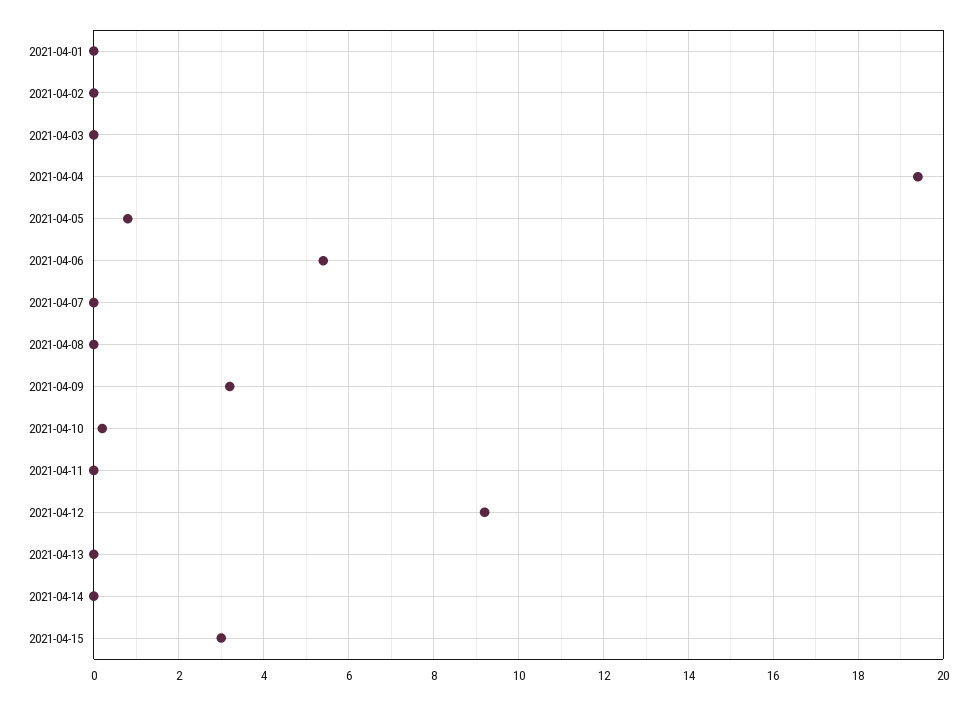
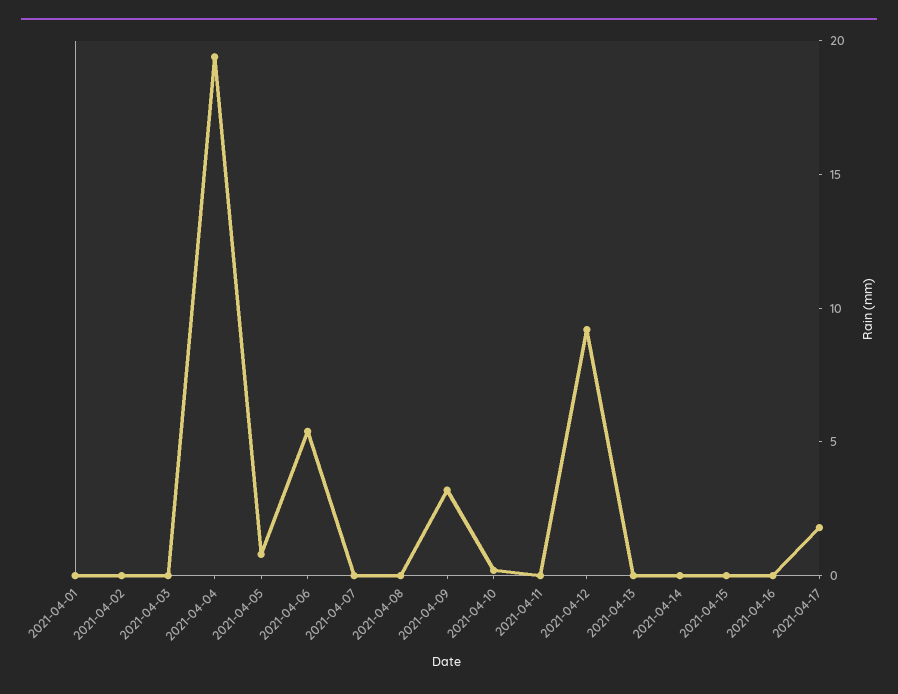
2021-04-15: 3 -> 0
2021-04-16: none -> 0
2021-04-17: none -> 2

